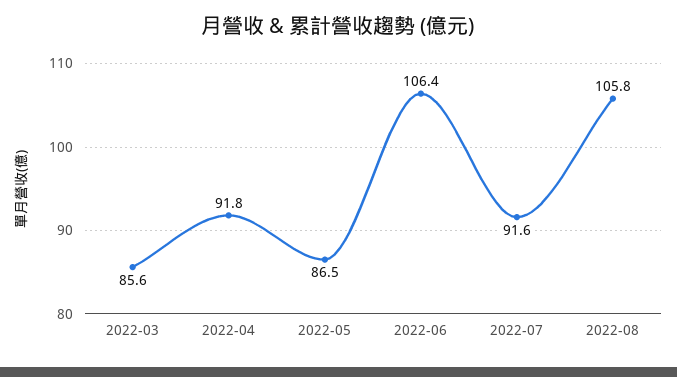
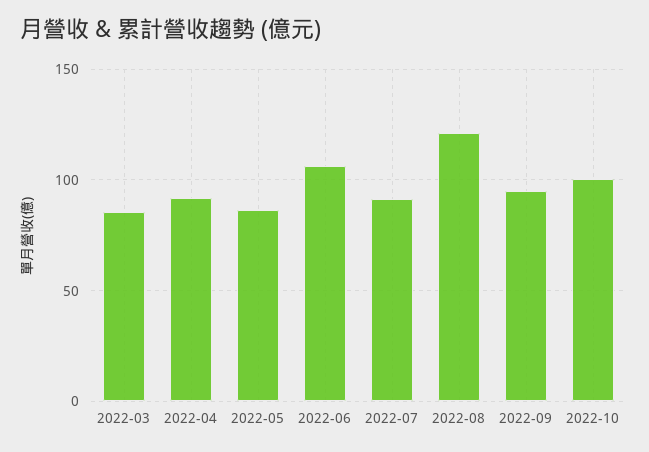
2022-08: 105.8 -> 120
2022-09: none -> 95
2022-10: none -> 100

